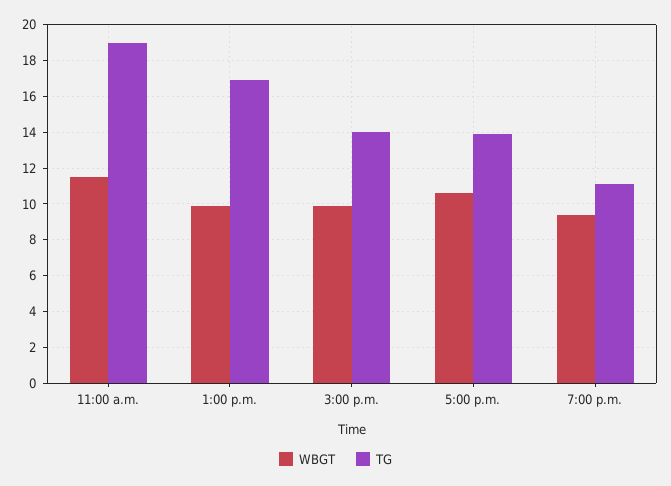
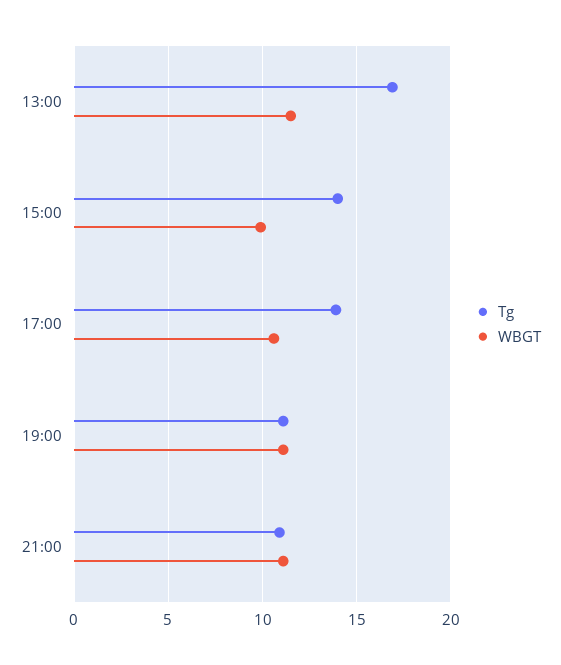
WBGT, 11:00 a.m.: 11.5 -> none
TG, 11:00 a.m.: 19 -> none
WBGT, 1:00 p.m.: 10 -> 11.5
WBGT, 7:00 p.m.: 9.5 -> 11
TG, 21:00: none -> 11
WBGT, 21:00: none -> 11

